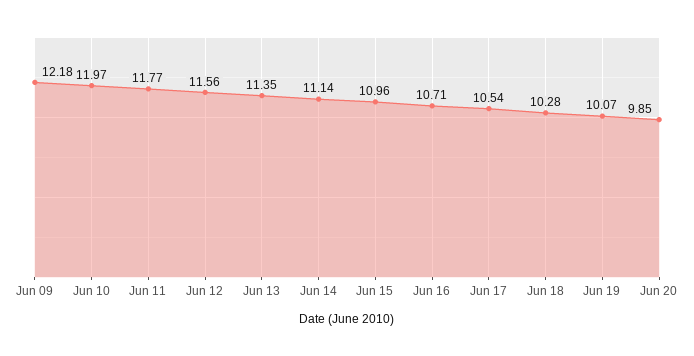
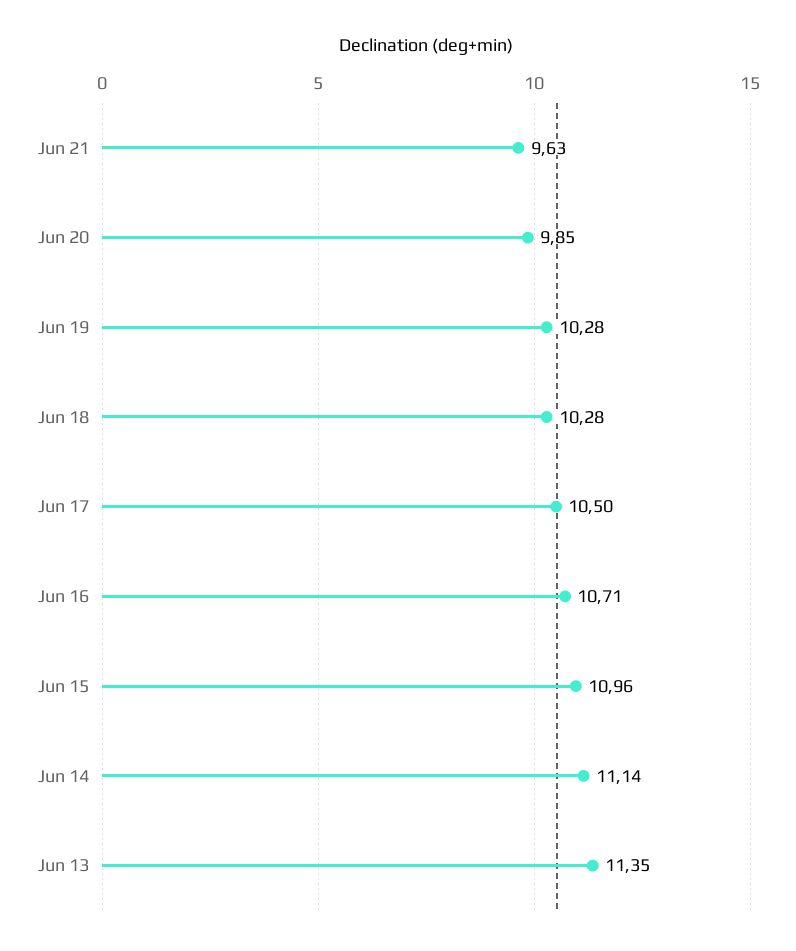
Jun 09: 12.18 -> none
Jun 10: 11.97 -> none
Jun 11: 11.77 -> none
Jun 12: 11.56 -> none
Jun 17: 10.54 -> 10.5
Jun 19: 10.07 -> 10.28
Jun 21: none -> 9.63

